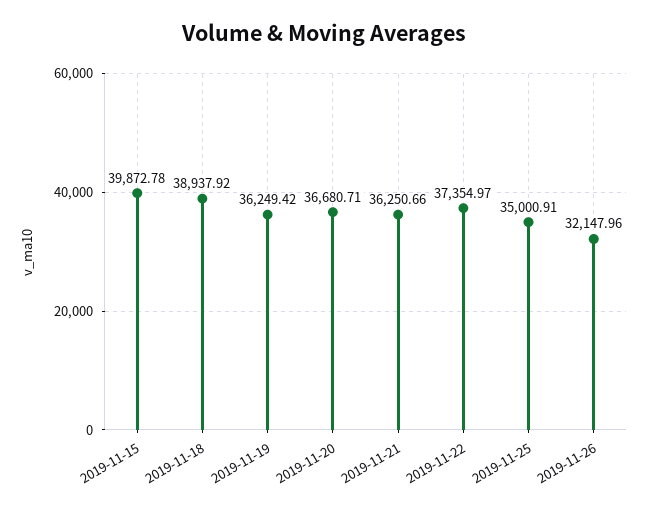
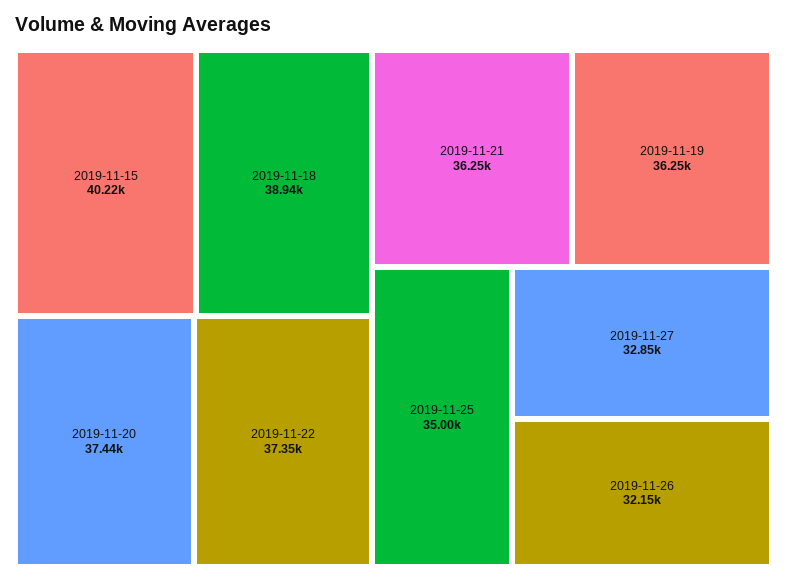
2019-11-15: 39872.78 -> 40220
2019-11-20: 36680.71 -> 37440
2019-11-27: none -> 32850

